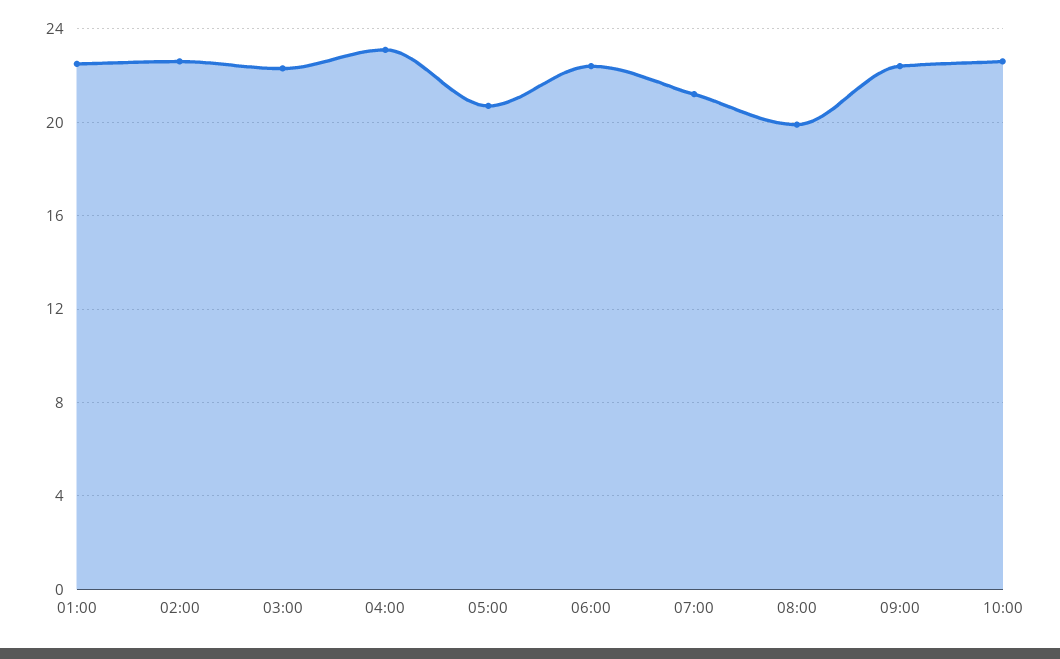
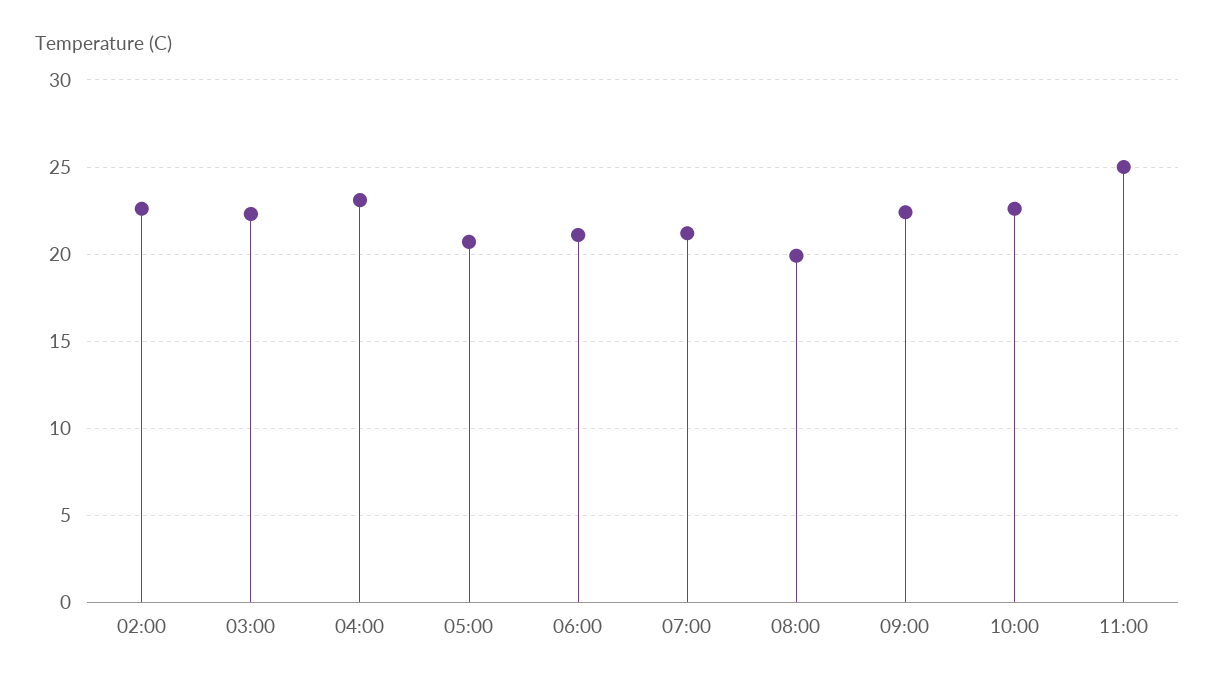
01:00: 22.5 -> none
06:00: 22.5 -> 21
11:00: none -> 25

